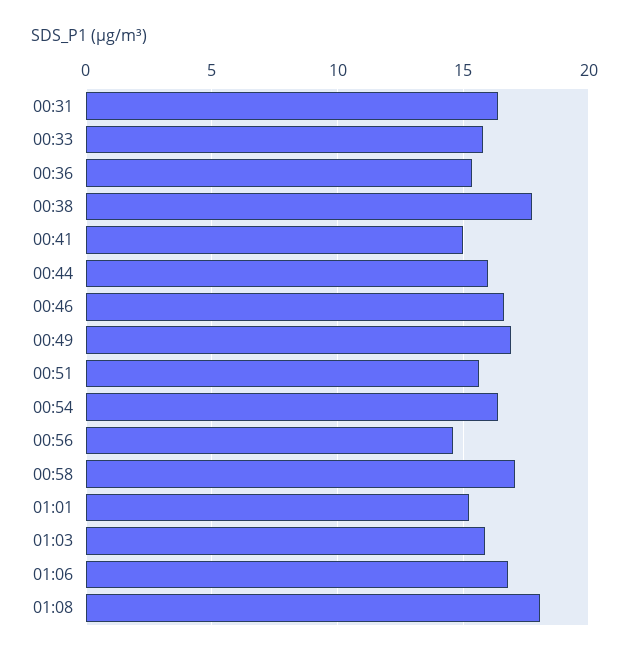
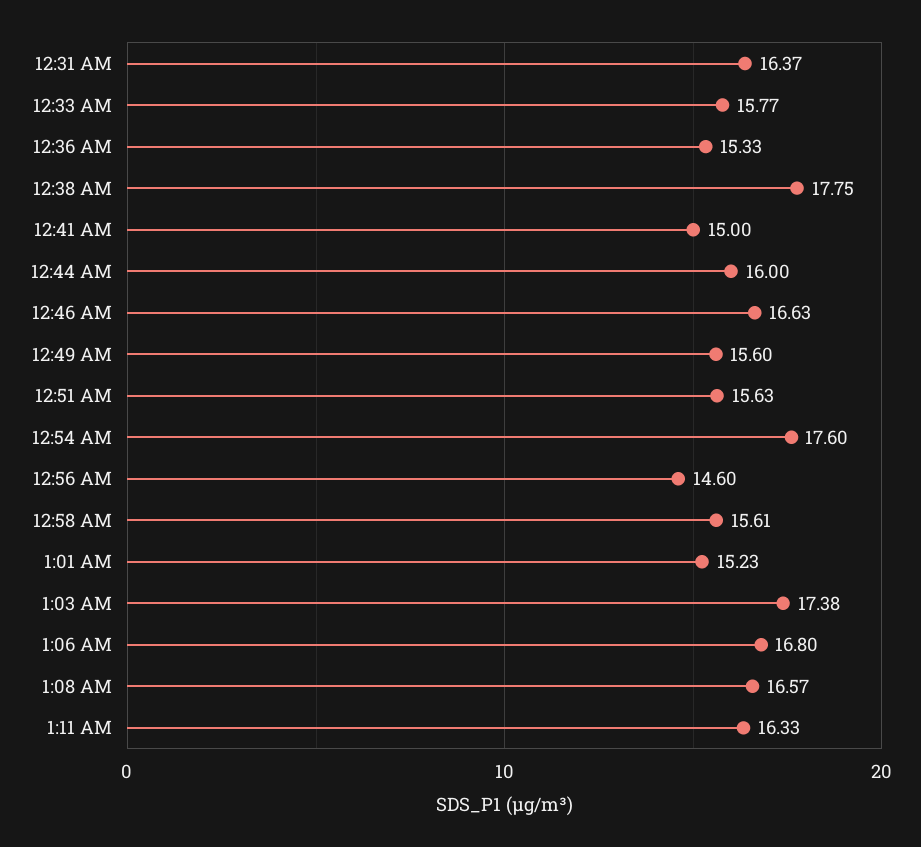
00:49: 17 -> 15.6
00:54: 16.5 -> 17.6
00:58: 17 -> 15.61
01:03: 16 -> 17.38
01:08: 18 -> 16.57
1:11 AM: none -> 16.33

